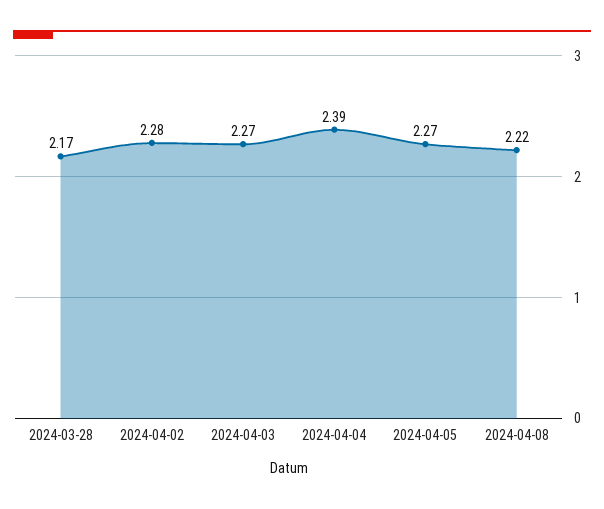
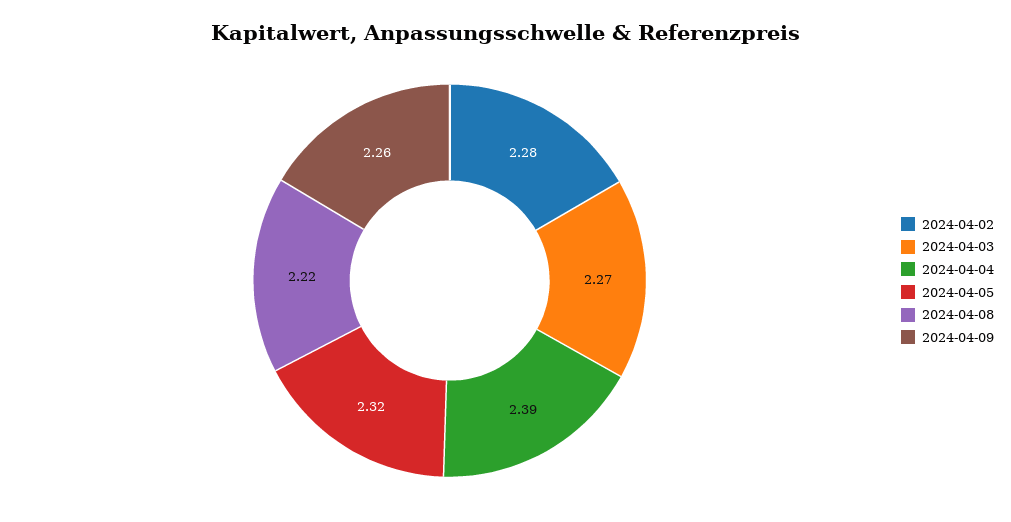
2024-03-28: 2.17 -> none
2024-04-05: 2.27 -> 2.32
2024-04-09: none -> 2.26

